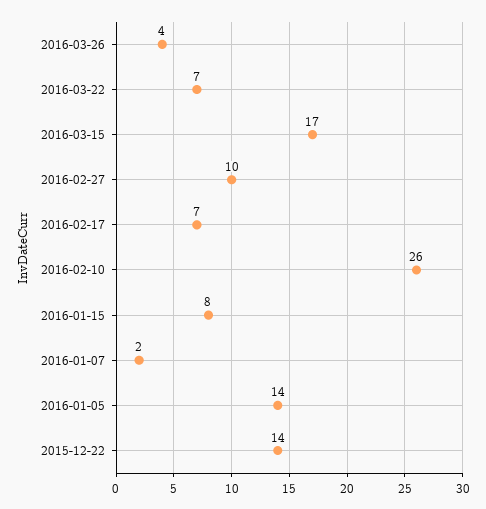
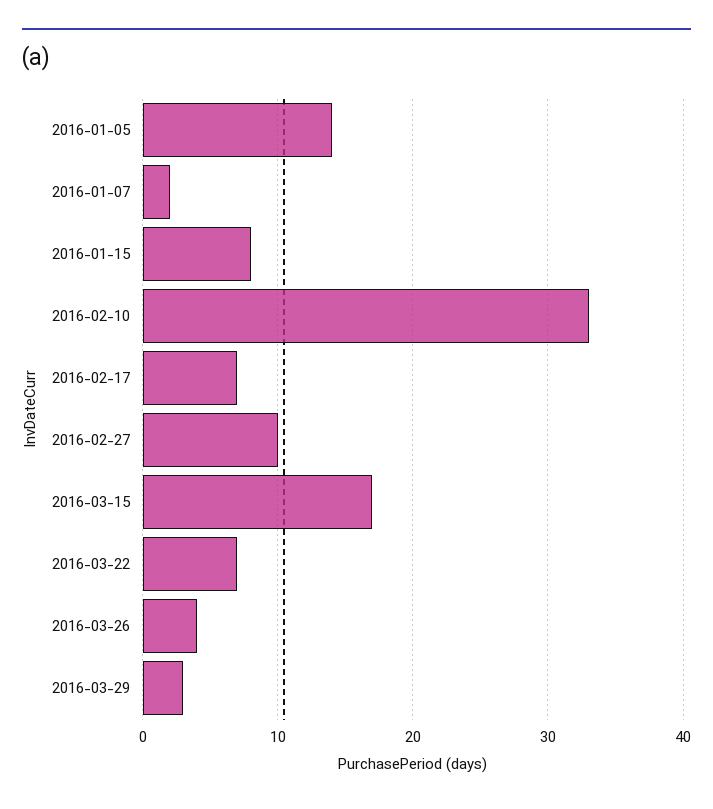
2016-02-10: 26 -> 33
2015-12-22: 14 -> none
2016-03-29: none -> 3

